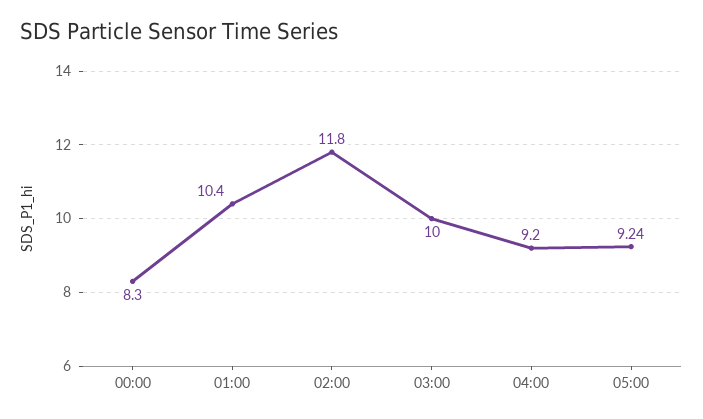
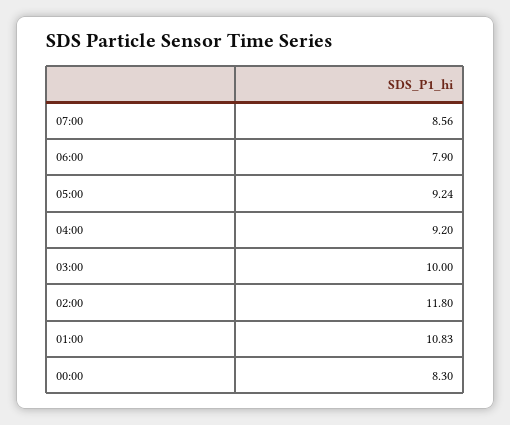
01:00: 10.4 -> 10.83
07:00: none -> 8.56
06:00: none -> 7.9

